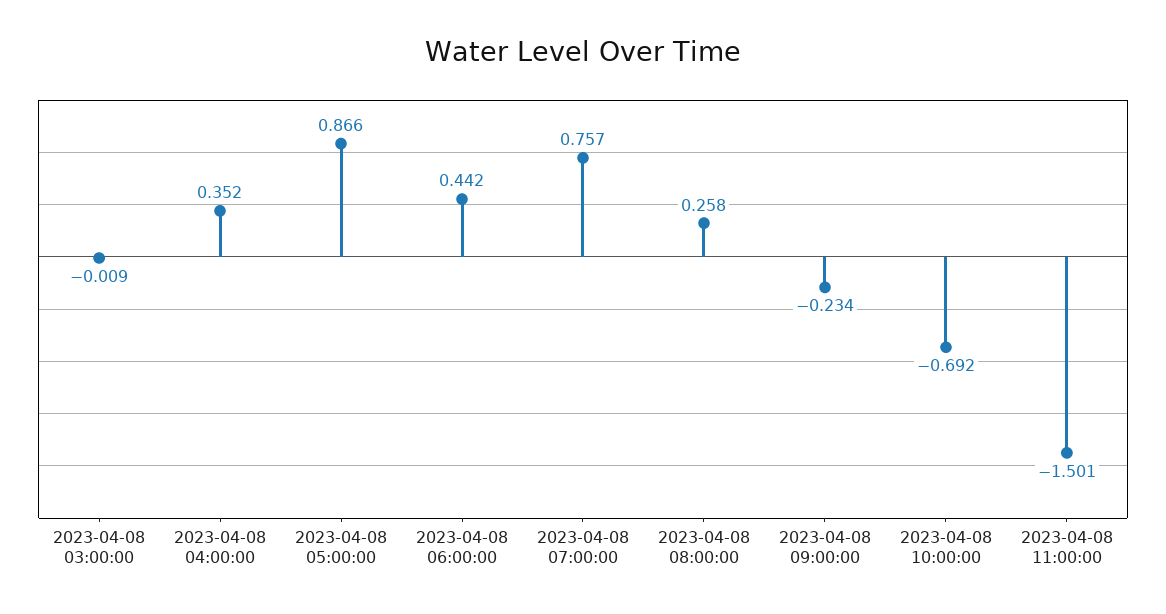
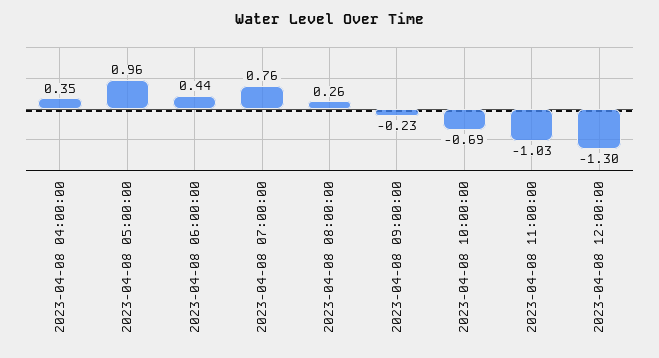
2023-04-08 03:00:00: -0.009 -> none
2023-04-08 05:00:00: 0.866 -> 0.96
2023-04-08 11:00:00: -1.501 -> -1.03
2023-04-08 12:00:00: none -> -1.3

